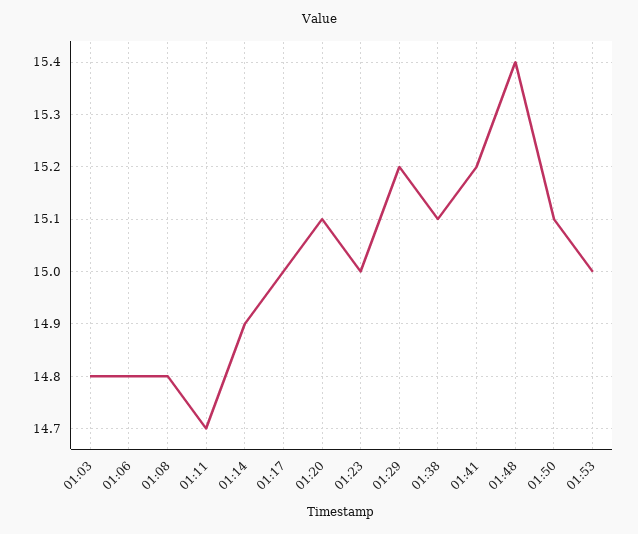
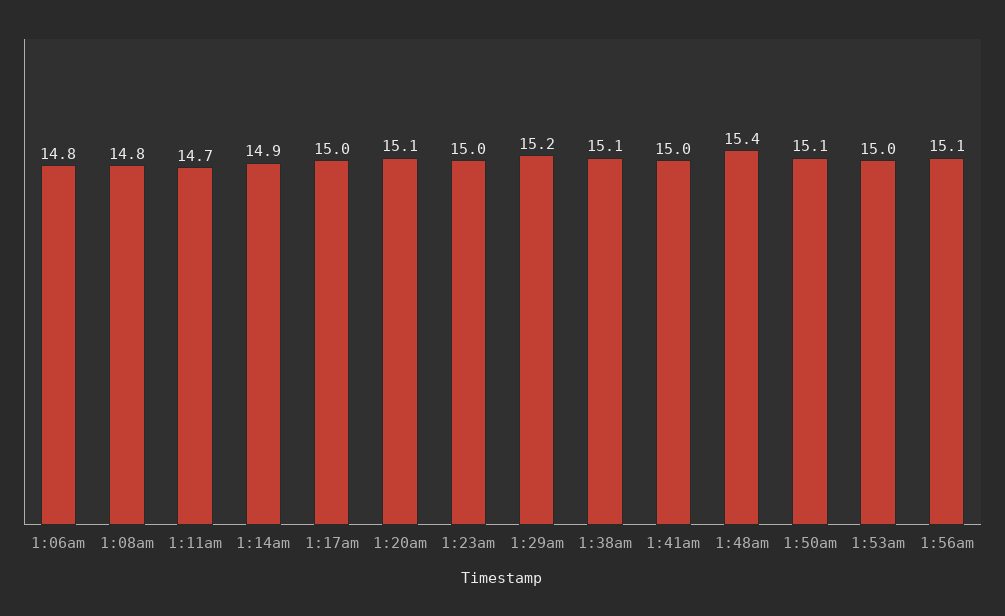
01:03: 14.8 -> none
01:41: 15.2 -> 15
1:56am: none -> 15.1

